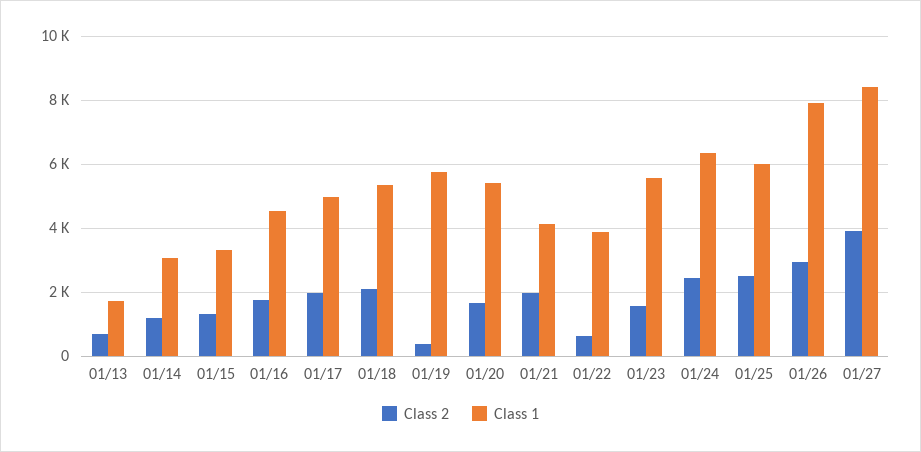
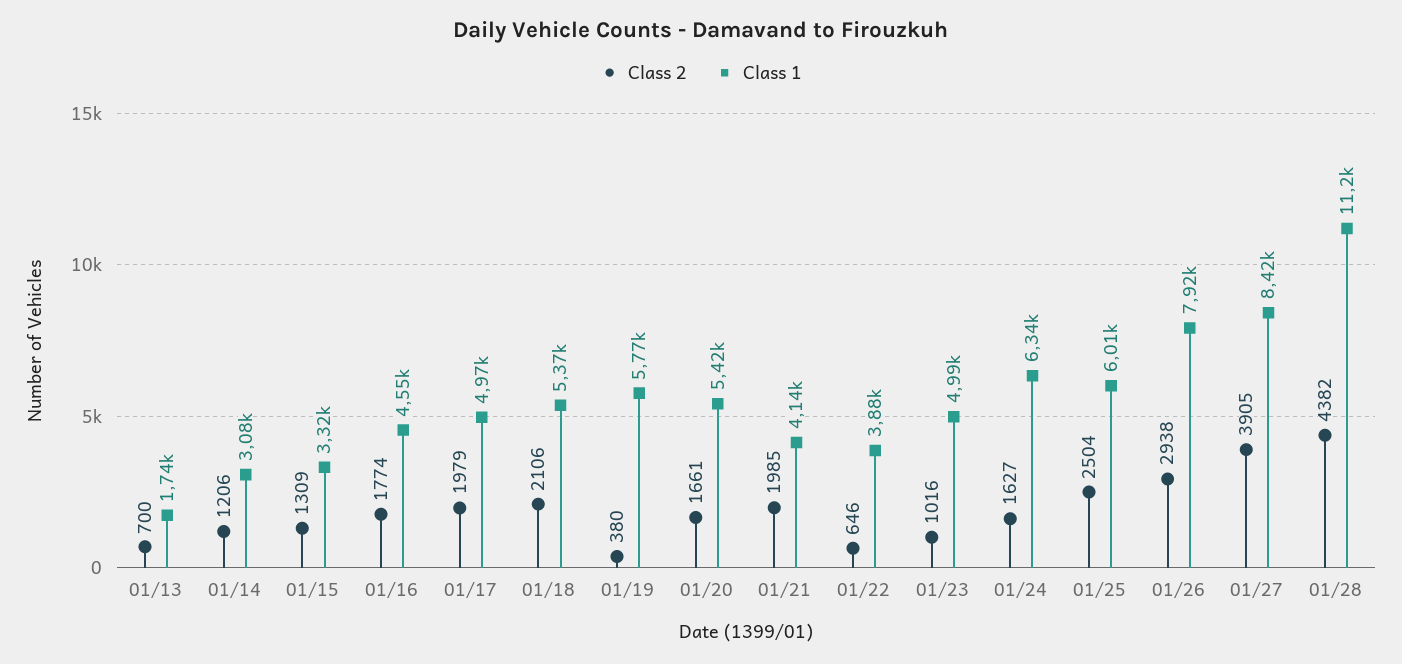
Class 2, 01/23: 1600 -> 1016
Class 1, 01/23: 5600 -> 4990
Class 2, 01/24: 2400 -> 1627
Class 2, 01/28: none -> 4382
Class 1, 01/28: none -> 11200

